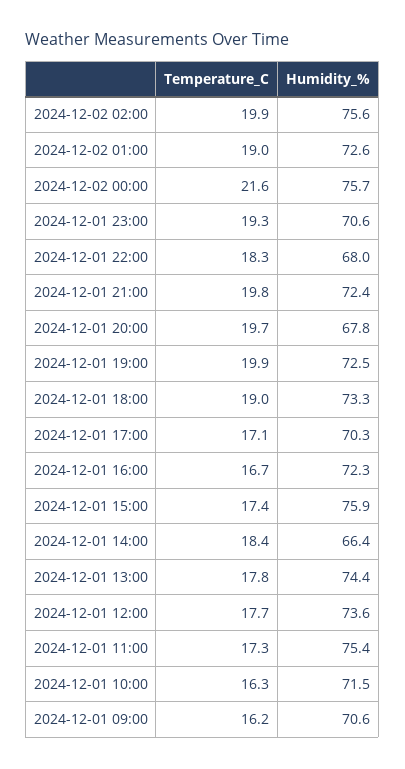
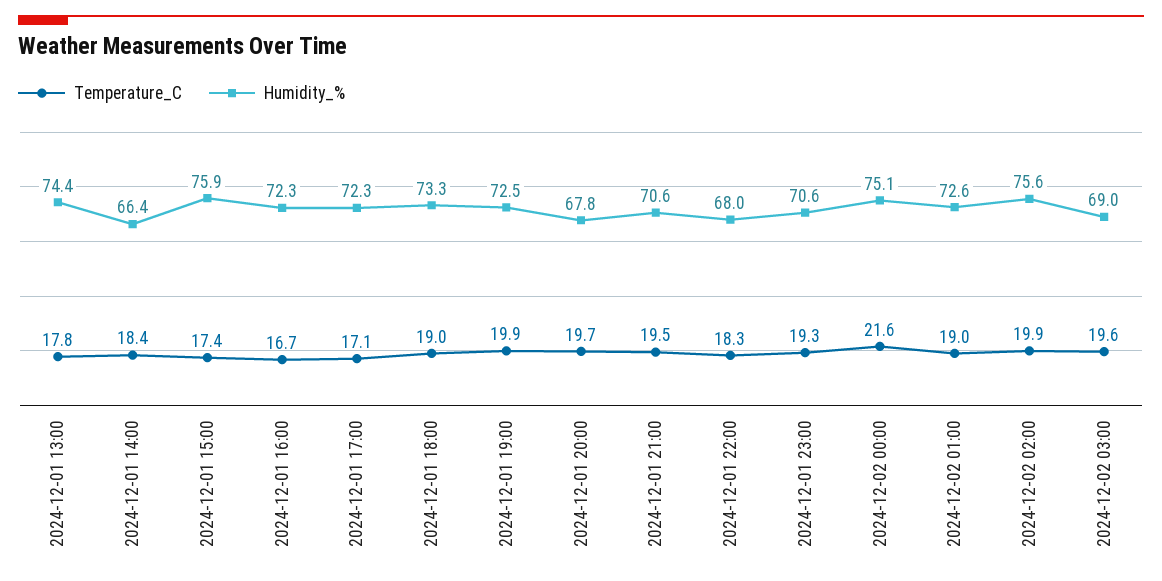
Humidity_%, 2024-12-02 00:00: 75.7 -> 75.1
Temperature_C, 2024-12-01 21:00: 19.8 -> 19.5
Humidity_%, 2024-12-01 21:00: 72.4 -> 70.6
Humidity_%, 2024-12-01 17:00: 70.3 -> 72.3
Temperature_C, 2024-12-01 12:00: 17.7 -> none
Humidity_%, 2024-12-01 12:00: 73.6 -> none
Temperature_C, 2024-12-01 11:00: 17.3 -> none
Humidity_%, 2024-12-01 11:00: 75.4 -> none
Temperature_C, 2024-12-01 10:00: 16.3 -> none
Humidity_%, 2024-12-01 10:00: 71.5 -> none
Temperature_C, 2024-12-01 09:00: 16.2 -> none
Humidity_%, 2024-12-01 09:00: 70.6 -> none
Temperature_C, 2024-12-02 03:00: none -> 19.6
Humidity_%, 2024-12-02 03:00: none -> 69

